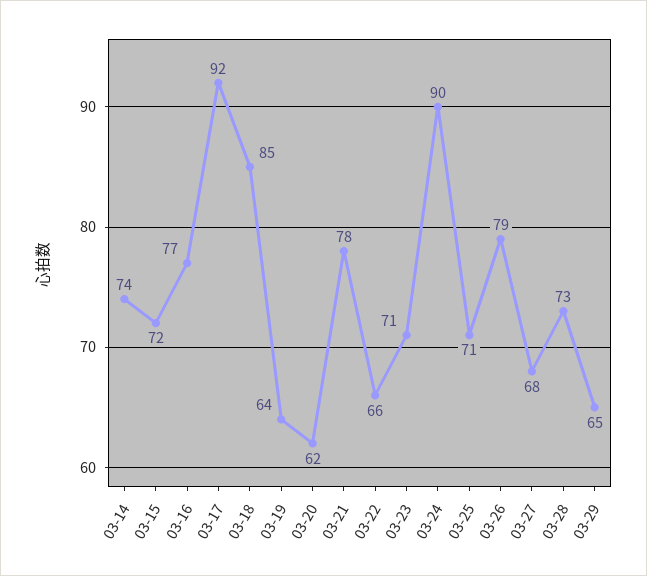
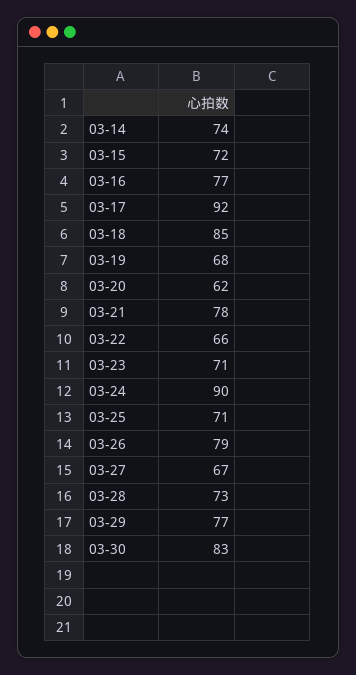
03-19: 64 -> 68
03-27: 68 -> 67
03-29: 65 -> 77
03-30: none -> 83

